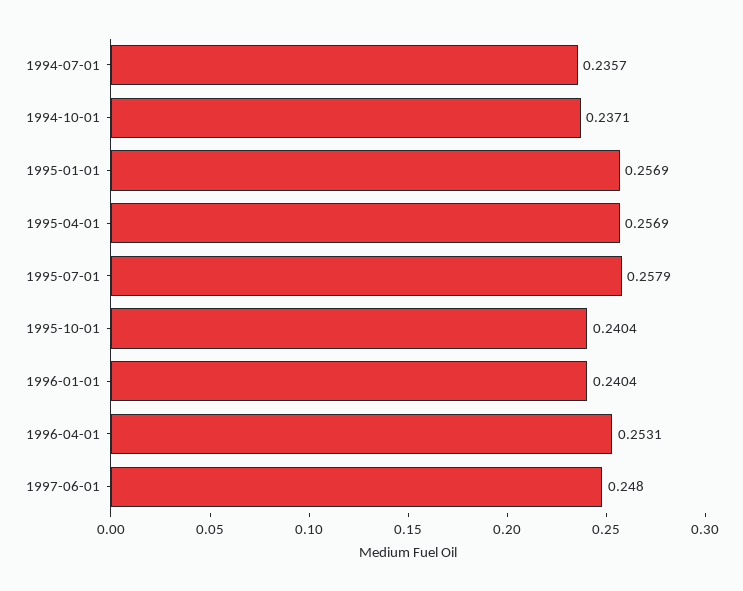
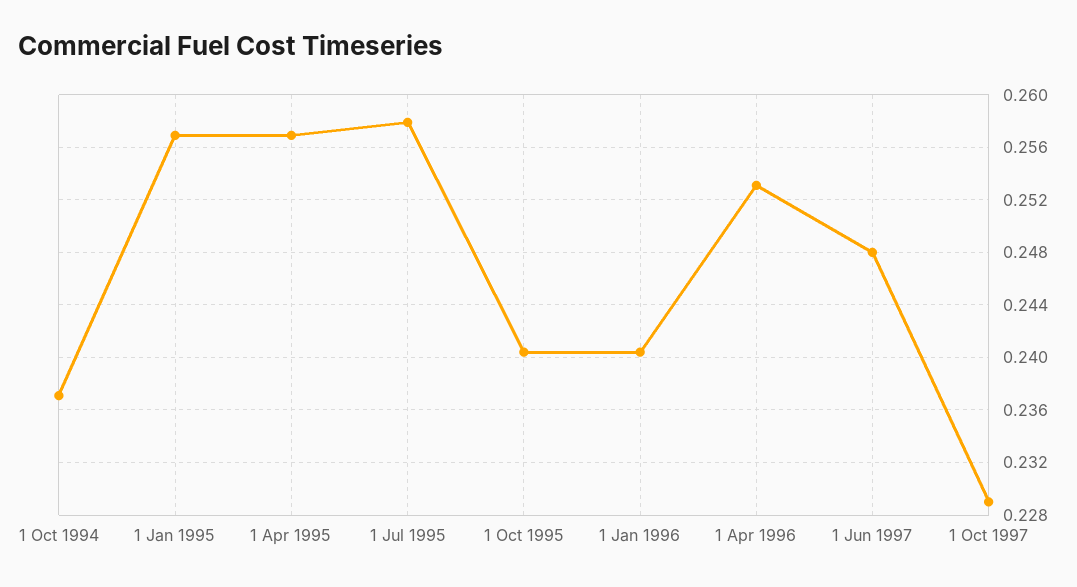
1994-07-01: 0.2357 -> none
1 Oct 1997: none -> 0.229

